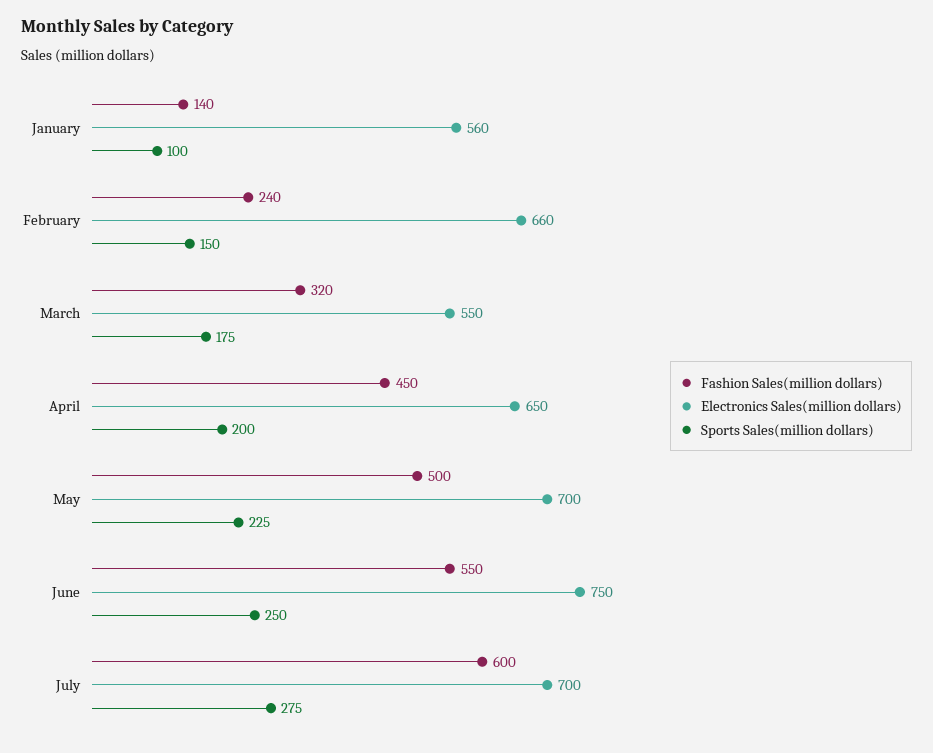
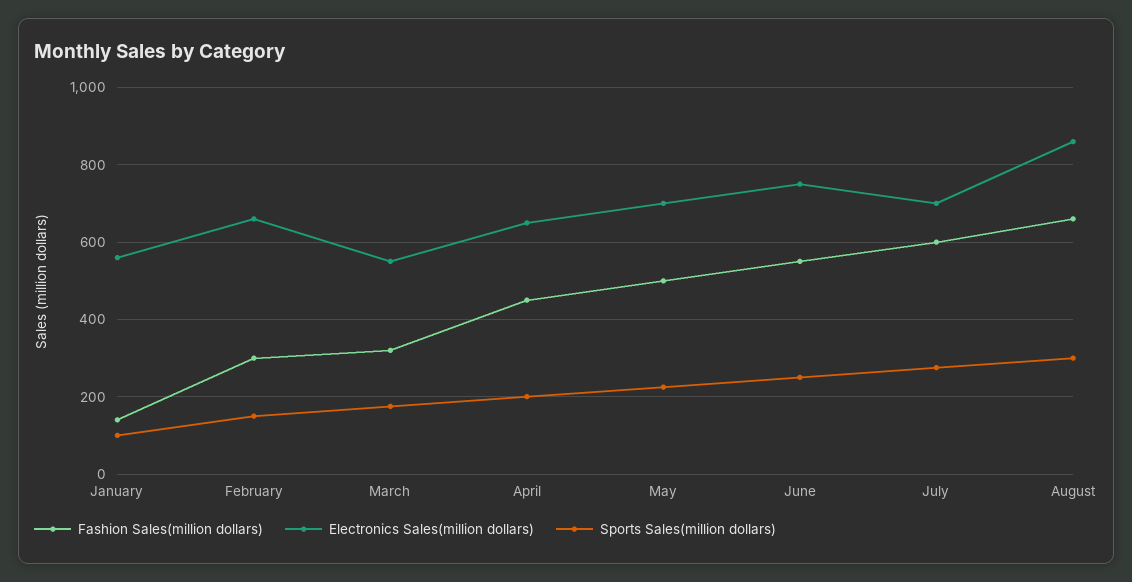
Fashion Sales(million dollars), February: 240 -> 300
Fashion Sales(million dollars), August: none -> 660
Electronics Sales(million dollars), August: none -> 860
Sports Sales(million dollars), August: none -> 300

